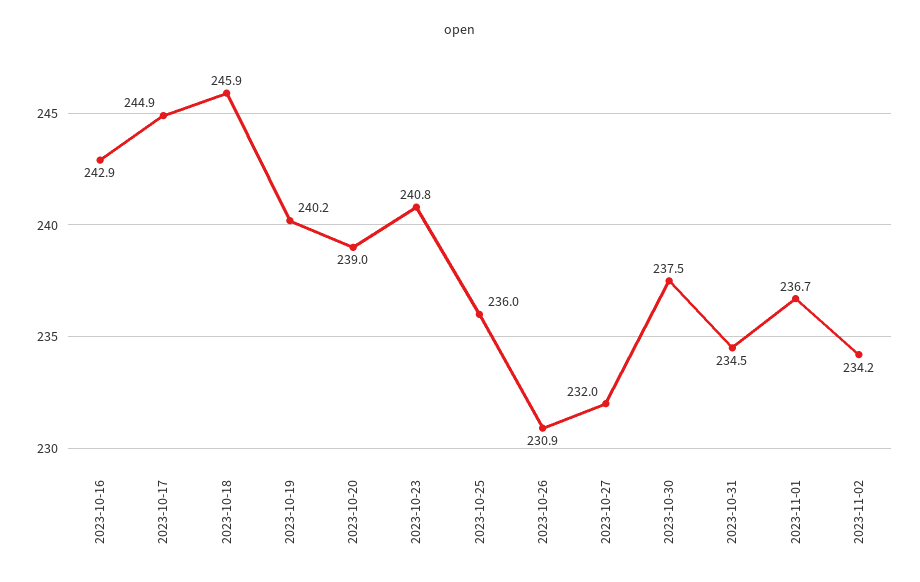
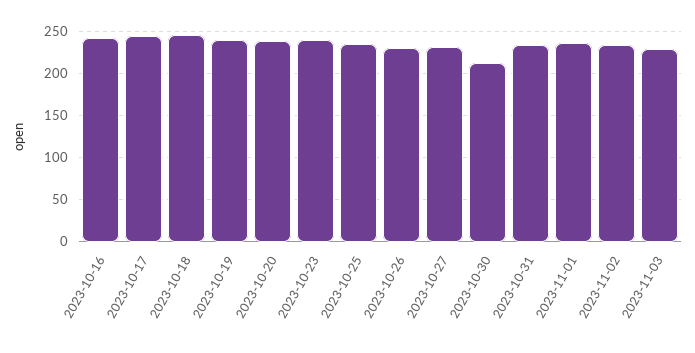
2023-10-30: 237.5 -> 210
2023-11-03: none -> 230

